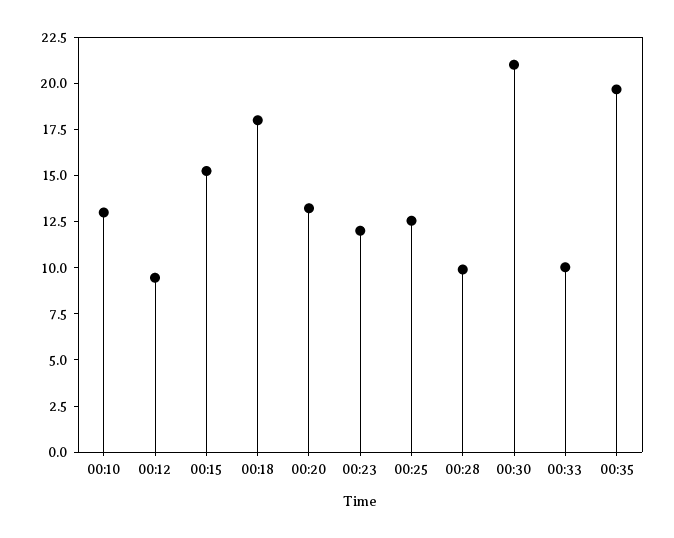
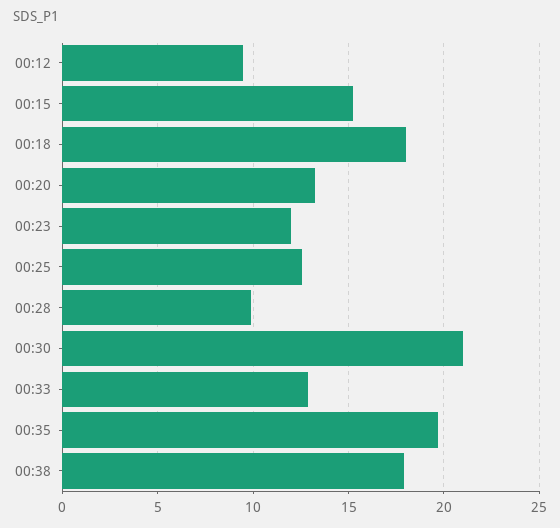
00:10: 13 -> none
00:33: 10 -> 13
00:38: none -> 18

